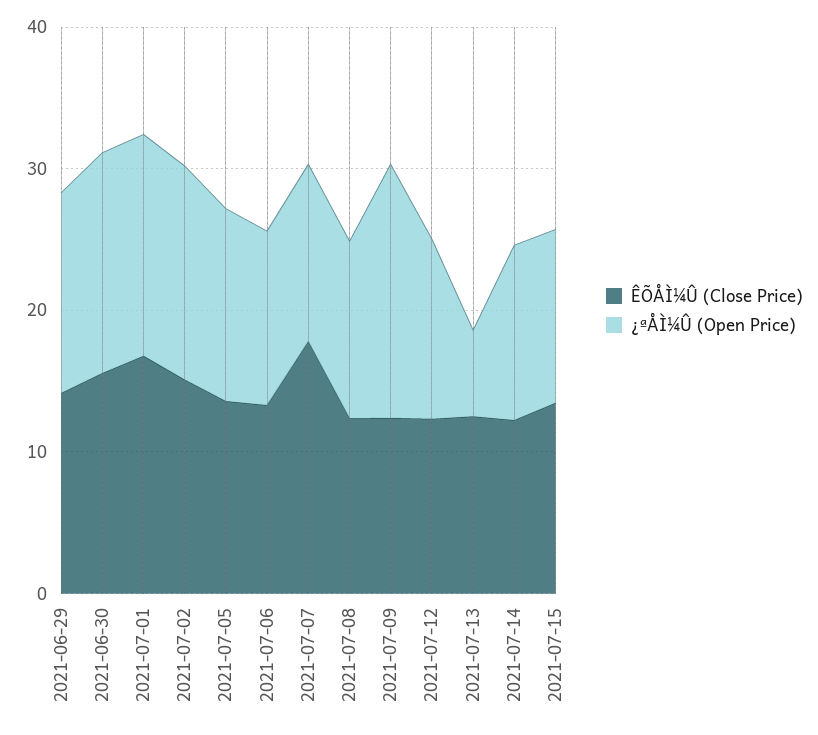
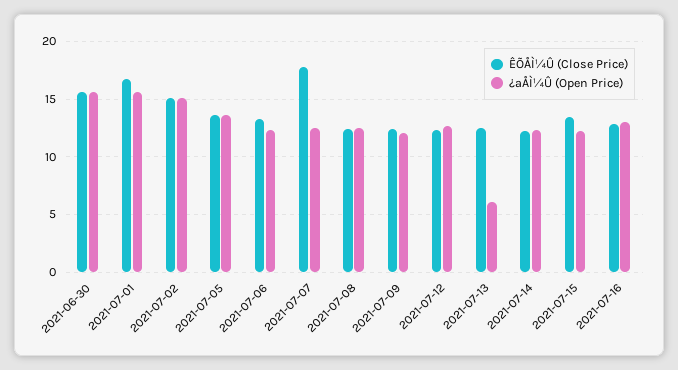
ÊÕÅÌ¼Û (Close Price), 2021-06-29: 14 -> none
¿ªÅÌ¼Û (Open Price), 2021-06-29: 14 -> none
¿ªÅÌ¼Û (Open Price), 2021-07-09: 18 -> 12
ÊÕÅÌ¼Û (Close Price), 2021-07-16: none -> 13
¿ªÅÌ¼Û (Open Price), 2021-07-16: none -> 13

